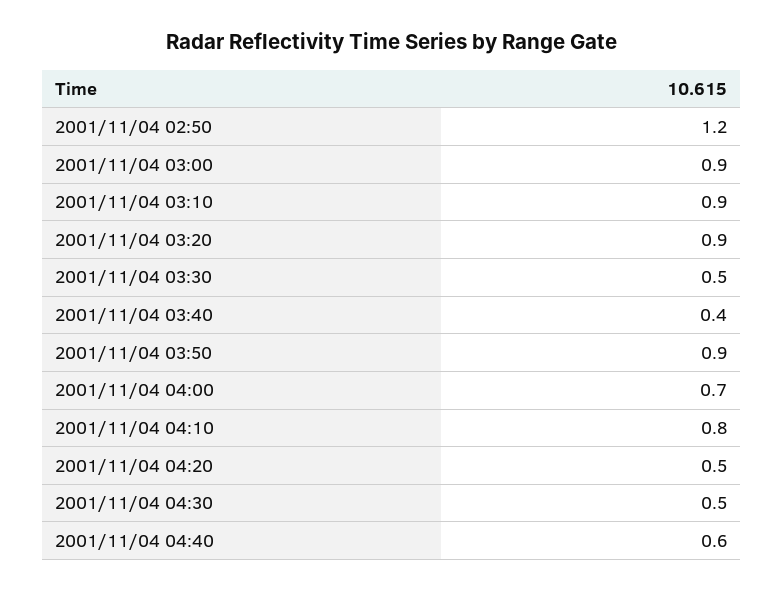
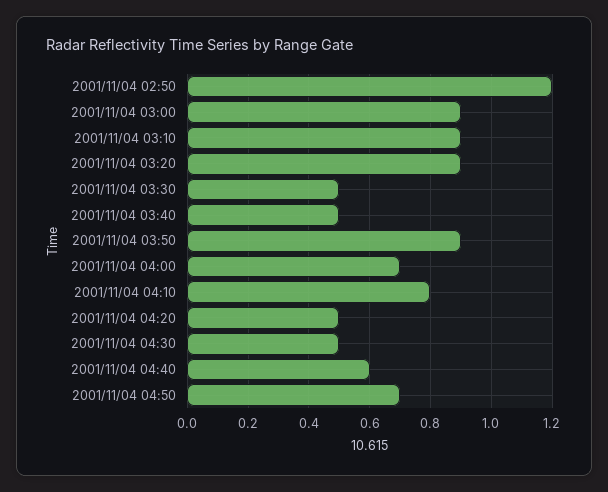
2001/11/04 03:40: 0.4 -> 0.5
2001/11/04 04:50: none -> 0.7

